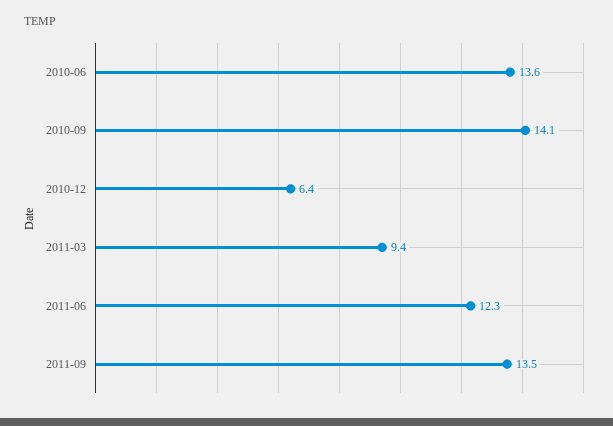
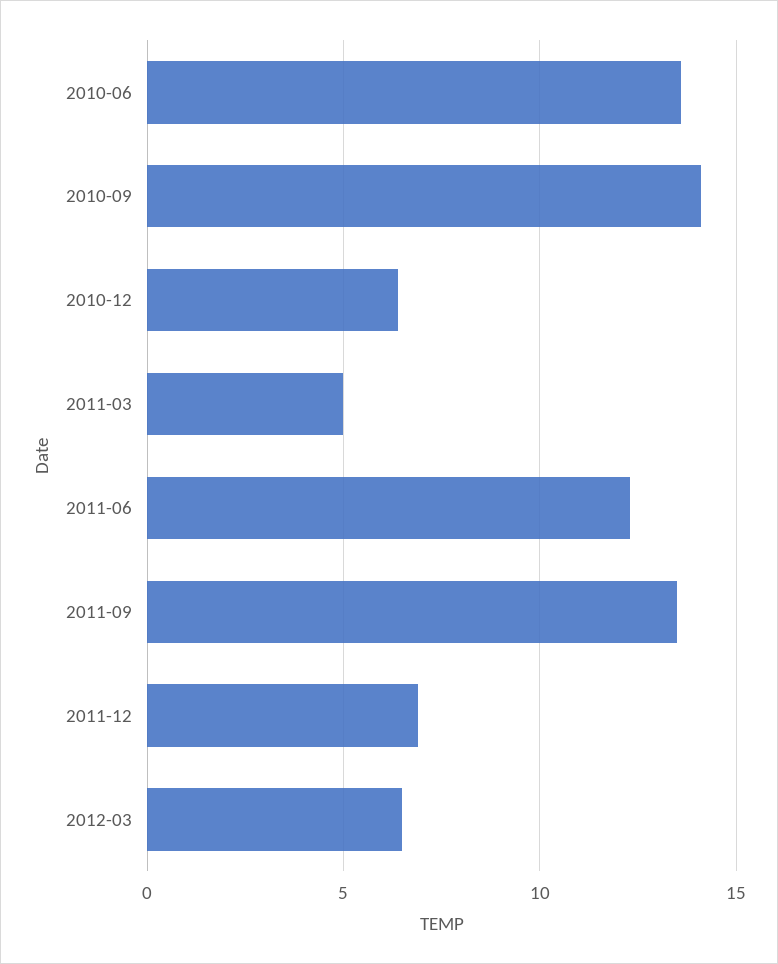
2011-03: 9.4 -> 5
2011-12: none -> 7
2012-03: none -> 6.5

